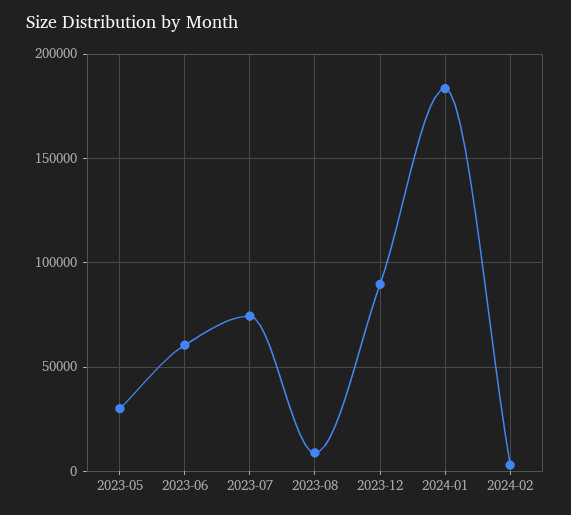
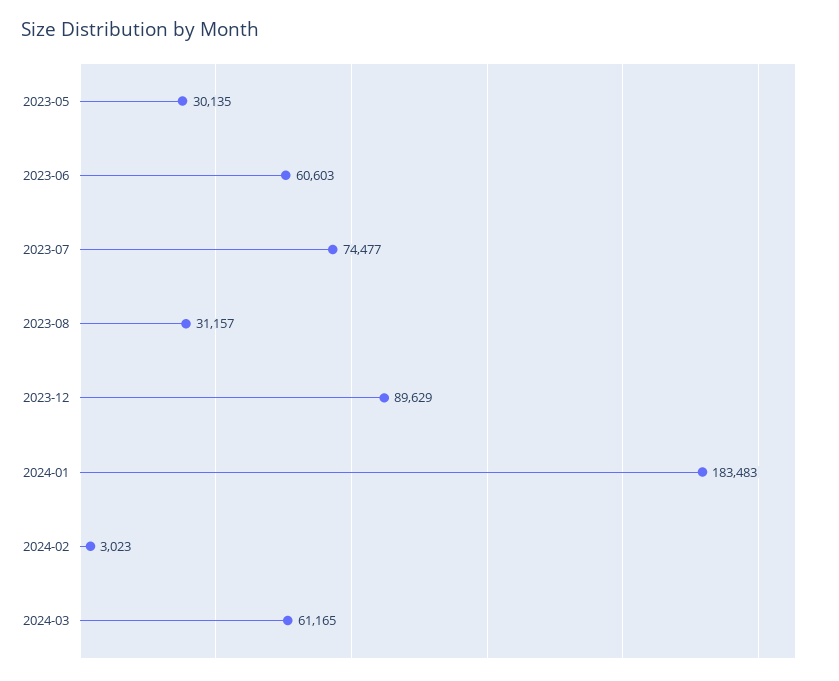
2023-08: 10000 -> 31157
2024-03: none -> 61165

